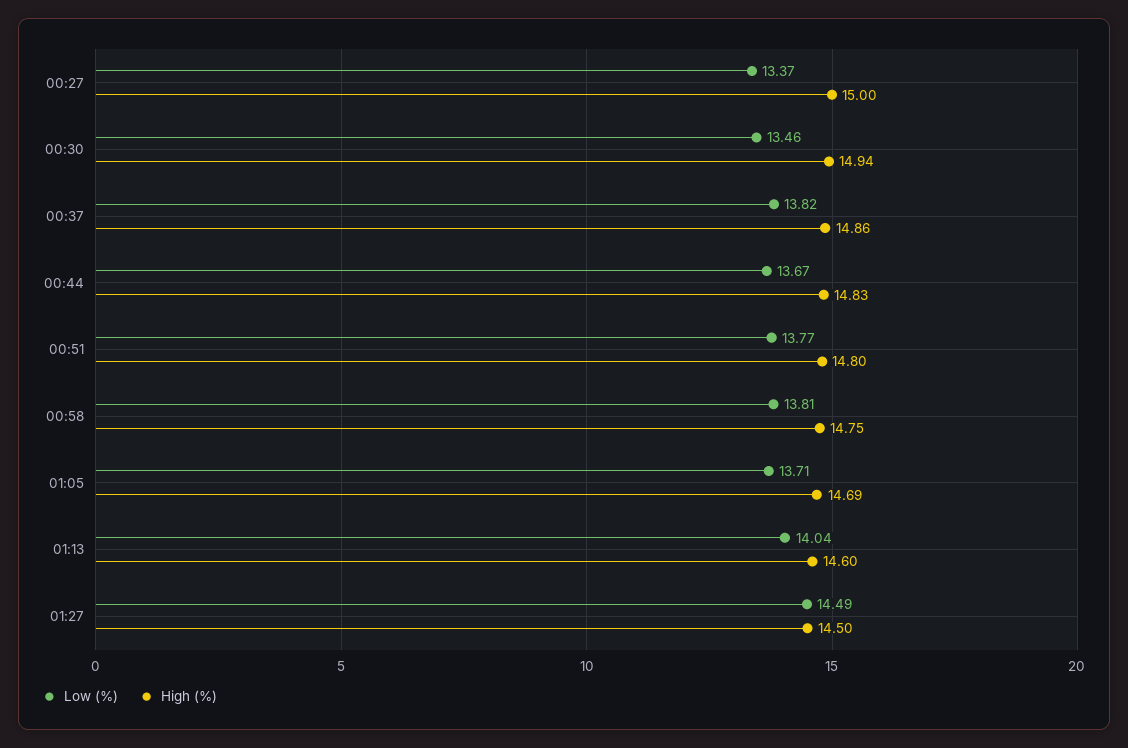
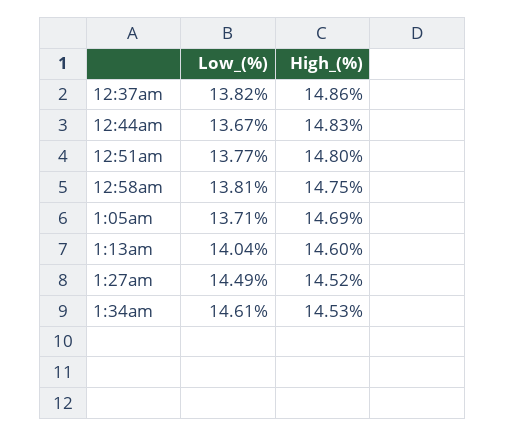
Low (%), 00:27: 13.37 -> none
High (%), 00:27: 15 -> none
Low (%), 00:30: 13.46 -> none
High (%), 00:30: 14.94 -> none
High (%), 01:27: 14.5 -> 14.52
Low (%), 1:34am: none -> 14.61
High (%), 1:34am: none -> 14.53

